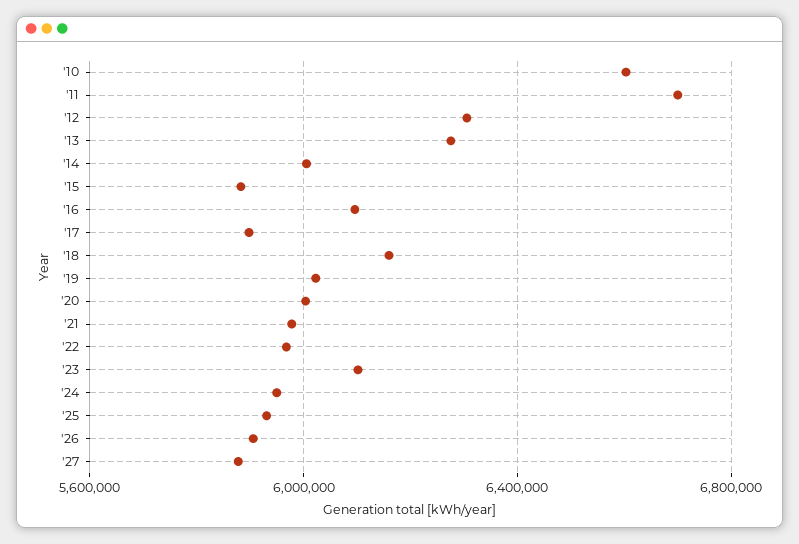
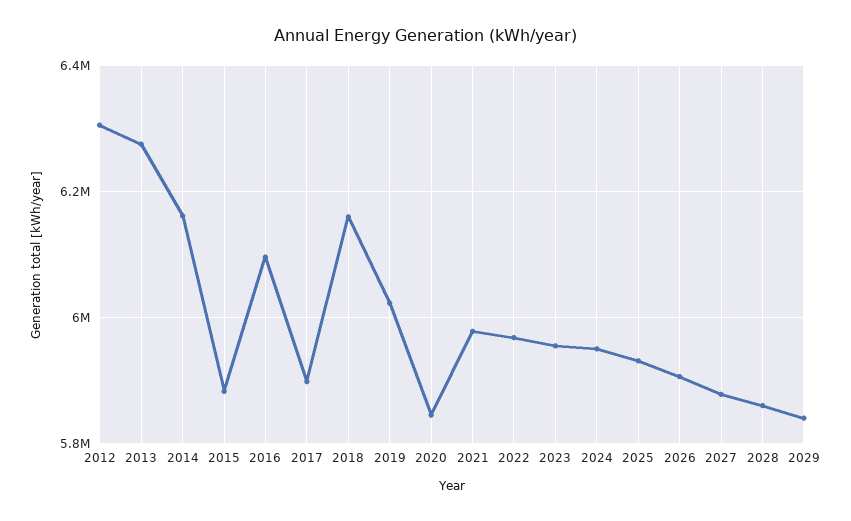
'10: 6600000 -> none
'11: 6700000 -> none
'14: 6000000 -> 6160000
'20: 6000000 -> 5840000
'23: 6100000 -> 5960000
2028: none -> 5860000
2029: none -> 5840000

